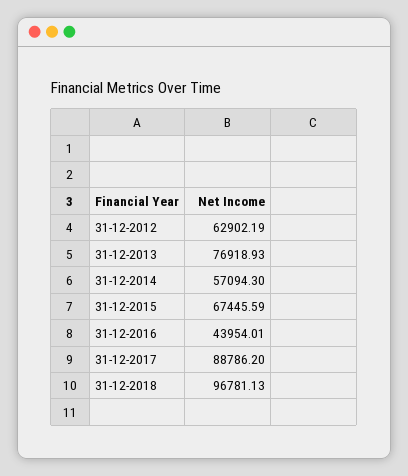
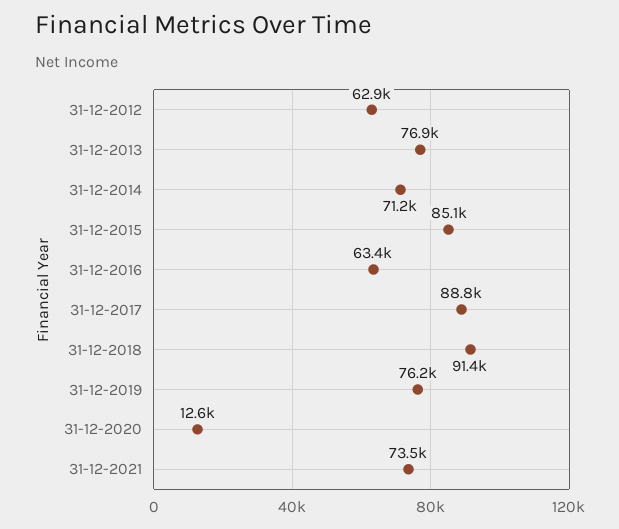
31-12-2014: 57094.3 -> 71200
31-12-2015: 67445.59 -> 85100
31-12-2016: 43954.01 -> 63400
31-12-2018: 96781.13 -> 91400
31-12-2019: none -> 76200
31-12-2020: none -> 12600
31-12-2021: none -> 73500

